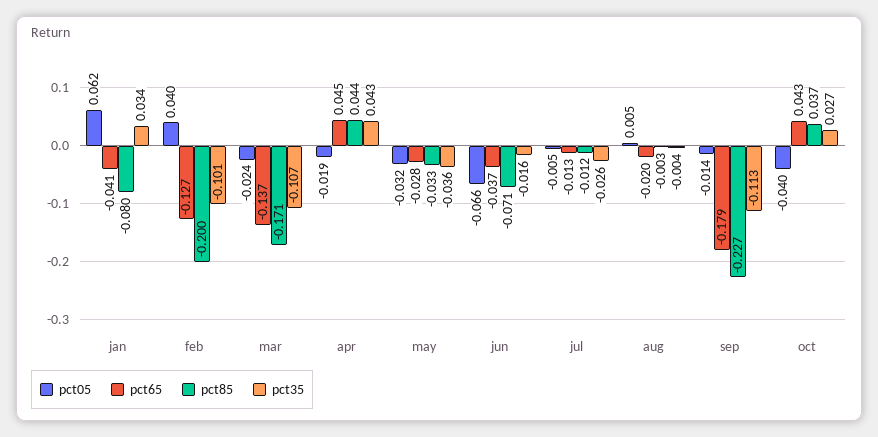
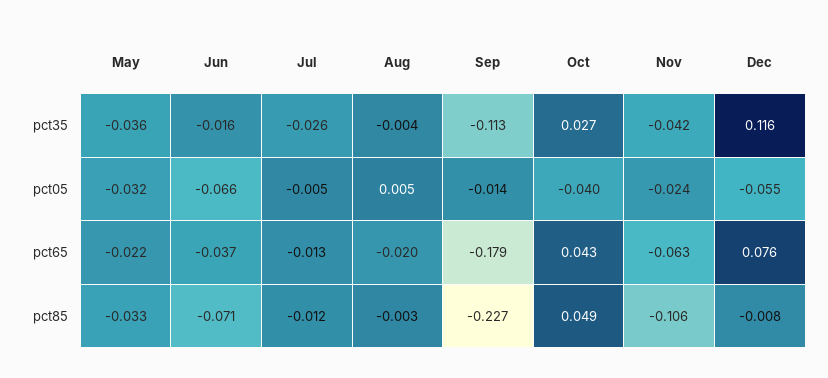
pct05, jan: 0.062 -> none
pct65, jan: -0.041 -> none
pct85, jan: -0.08 -> none
pct35, jan: 0.034 -> none
pct05, feb: 0.04 -> none
pct65, feb: -0.127 -> none
pct85, feb: -0.2 -> none
pct35, feb: -0.101 -> none
pct05, mar: -0.024 -> none
pct65, mar: -0.137 -> none
pct85, mar: -0.171 -> none
pct35, mar: -0.107 -> none
pct05, apr: -0.019 -> none
pct65, apr: 0.045 -> none
pct85, apr: 0.044 -> none
pct35, apr: 0.043 -> none
pct65, may: -0.028 -> -0.022
pct85, oct: 0.037 -> 0.049
pct35, Nov: none -> -0.042
pct35, Dec: none -> 0.116
pct05, Nov: none -> -0.024
pct05, Dec: none -> -0.055
pct65, Nov: none -> -0.063
pct65, Dec: none -> 0.076
pct85, Nov: none -> -0.106
pct85, Dec: none -> -0.008

